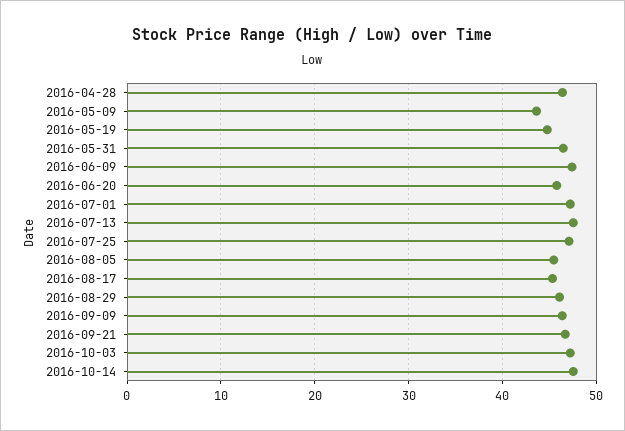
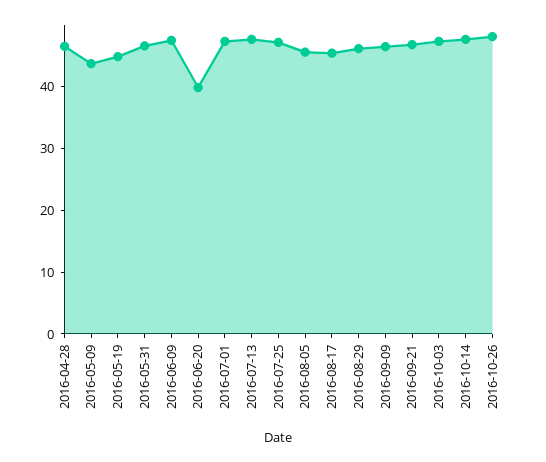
2016-06-20: 46 -> 40
2016-10-26: none -> 48

